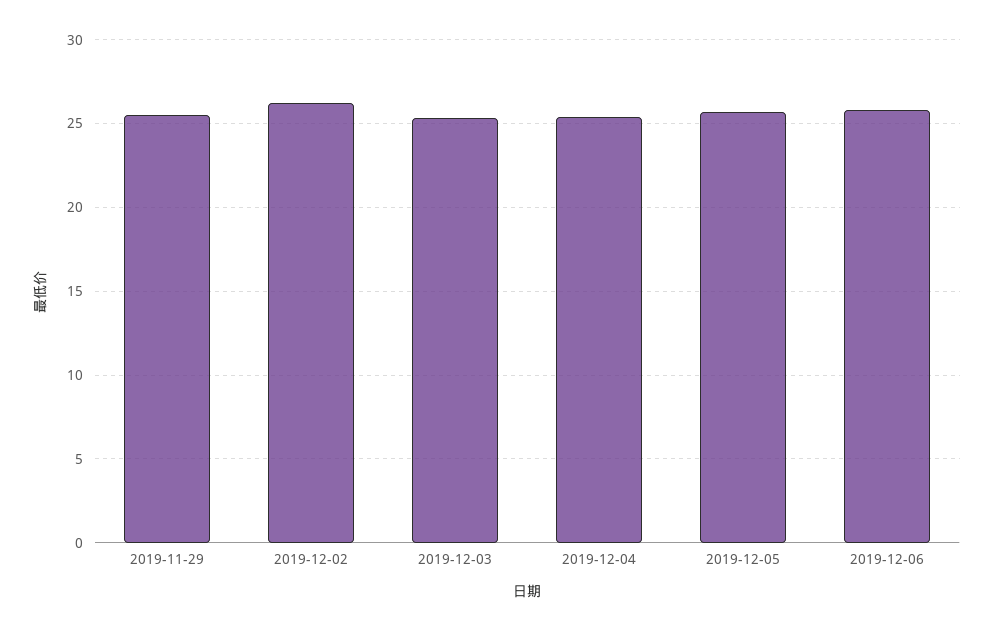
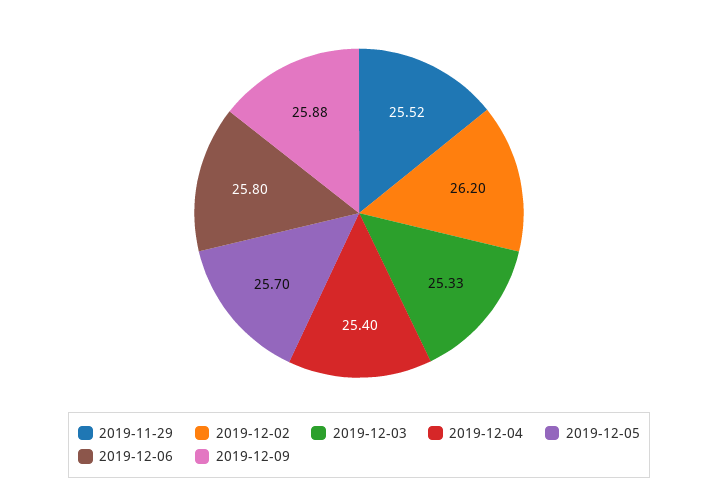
2019-12-09: none -> 25.88

